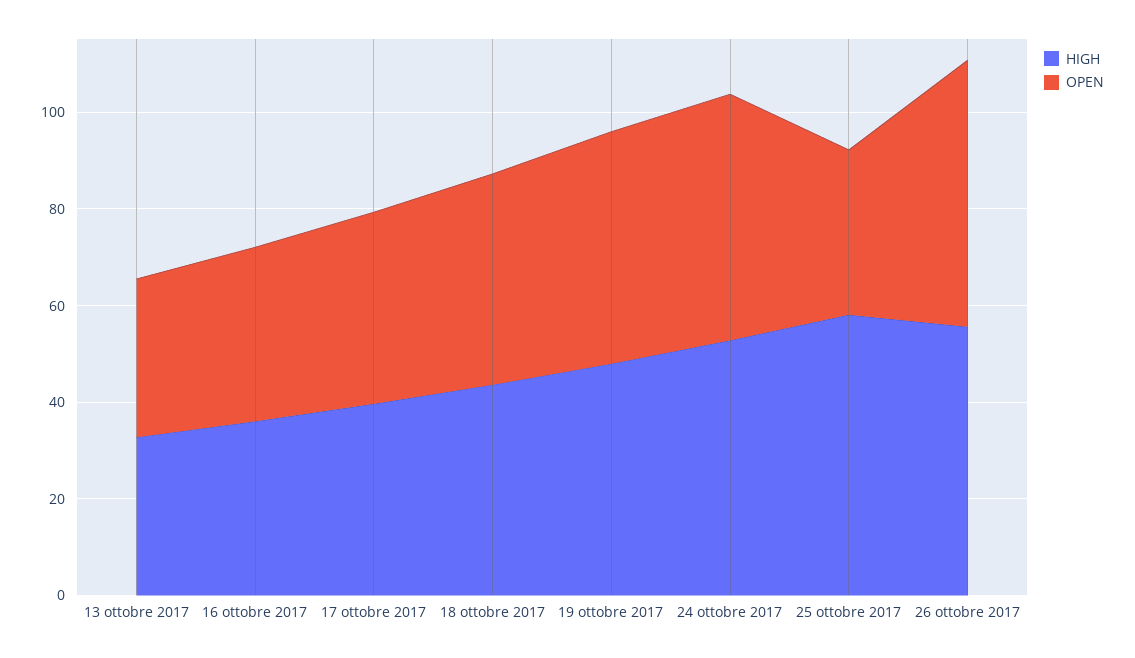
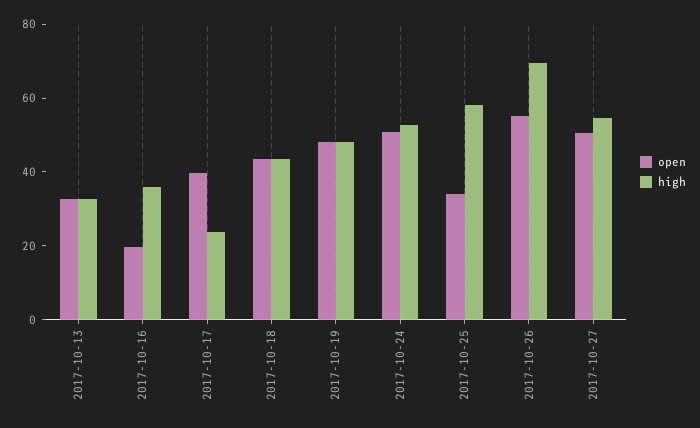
OPEN, 16 ottobre 2017: 35 -> 20
HIGH, 17 ottobre 2017: 40 -> 25
HIGH, 26 ottobre 2017: 55 -> 70
OPEN, 2017-10-27: none -> 50
HIGH, 2017-10-27: none -> 55

